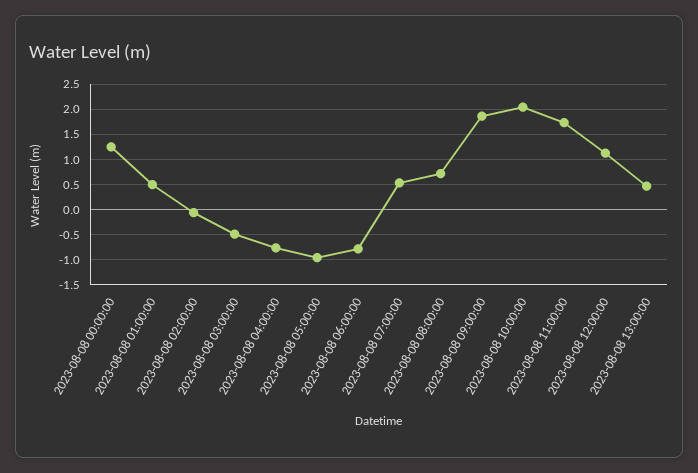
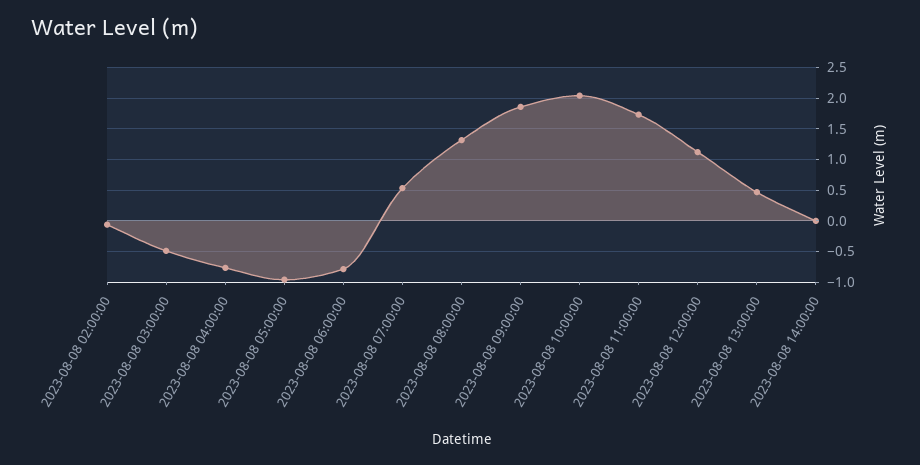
2023-08-08 00:00:00: 1.25 -> none
2023-08-08 01:00:00: 0.5 -> none
2023-08-08 08:00:00: 0.75 -> 1.3
2023-08-08 14:00:00: none -> 0

